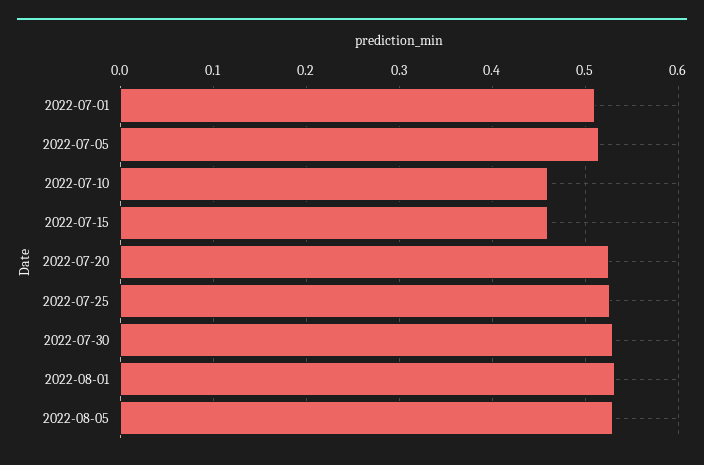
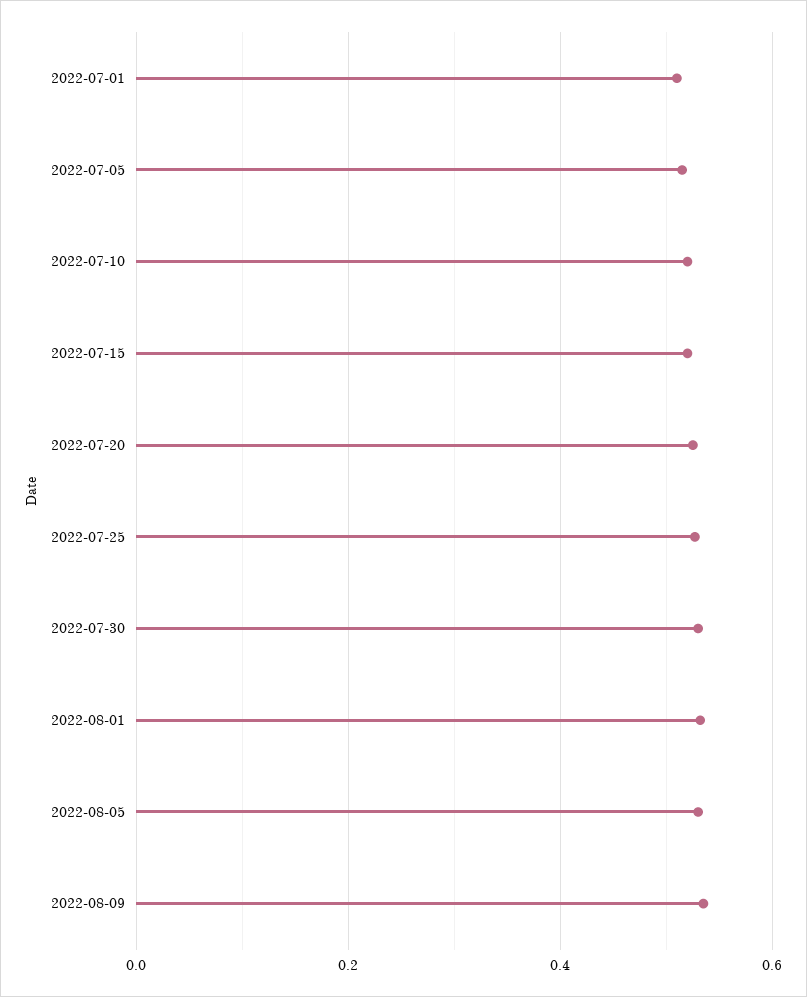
2022-07-10: 0.46 -> 0.52
2022-07-15: 0.46 -> 0.52
2022-08-09: none -> 0.54

